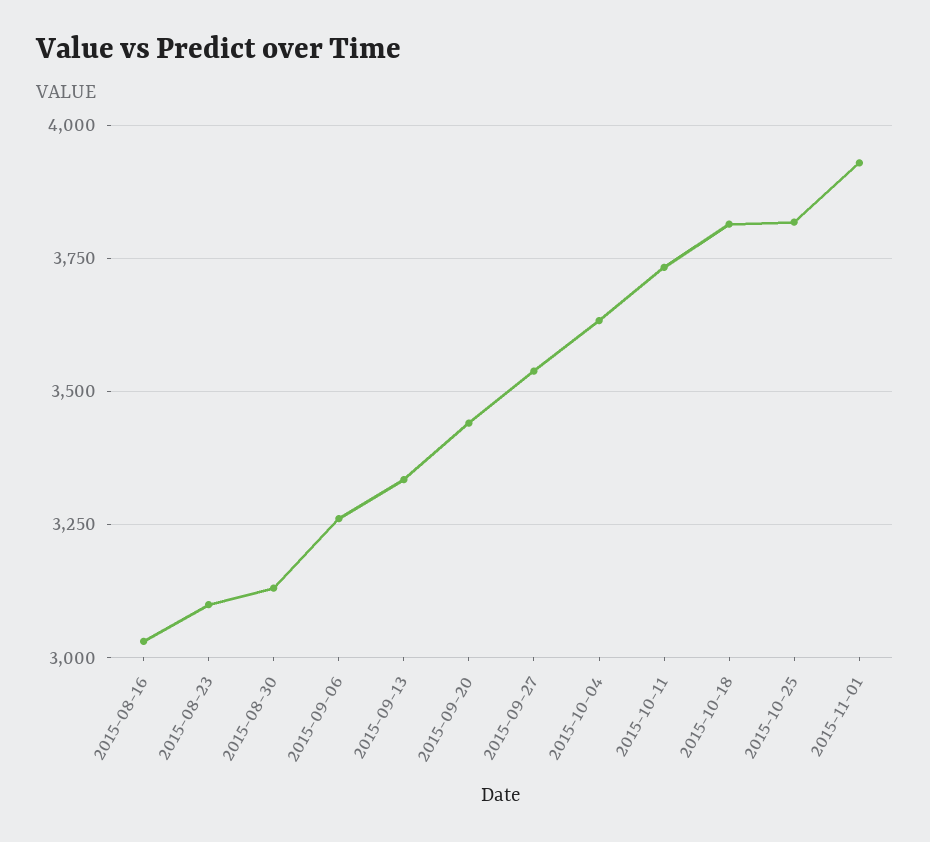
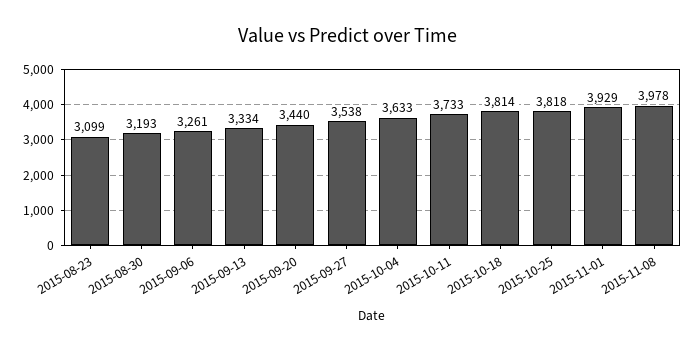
2015-08-16: 3025 -> none
2015-08-30: 3125 -> 3193
2015-11-08: none -> 3978

